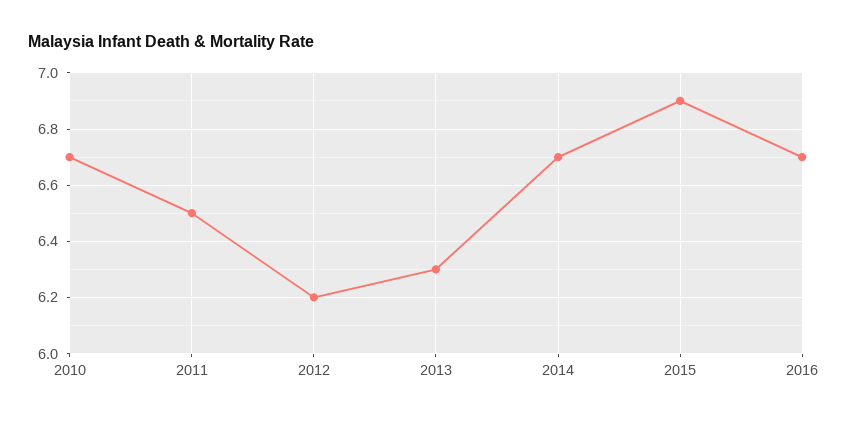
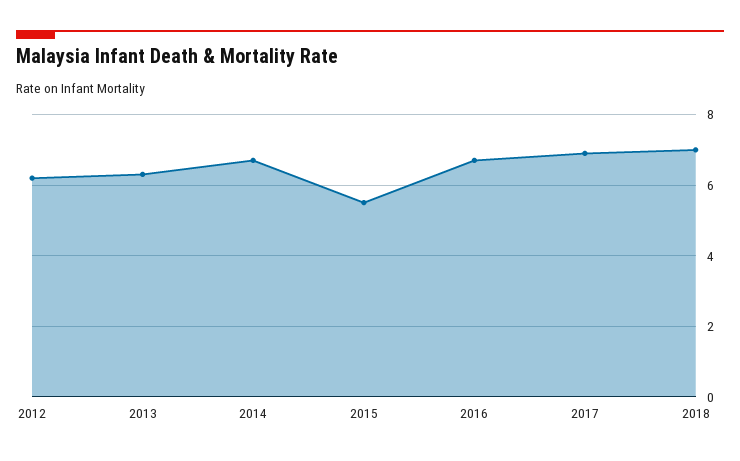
2010: 6.7 -> none
2011: 6.5 -> none
2015: 6.9 -> 5.5
2017: none -> 7
2018: none -> 7

